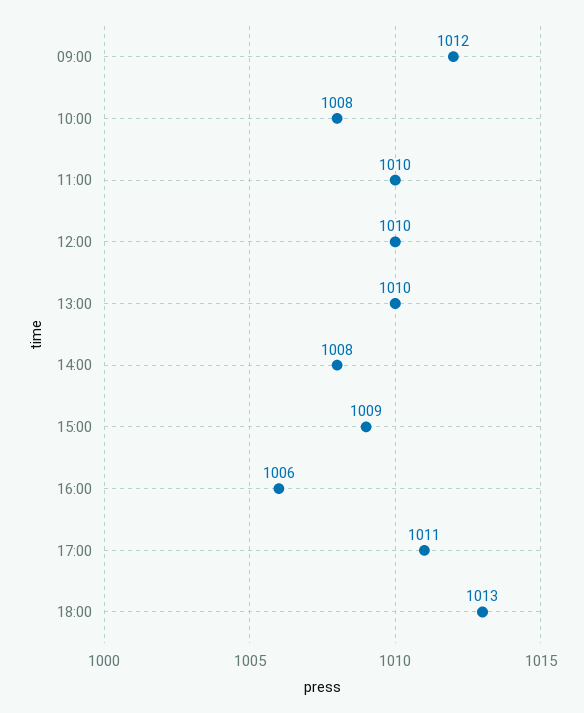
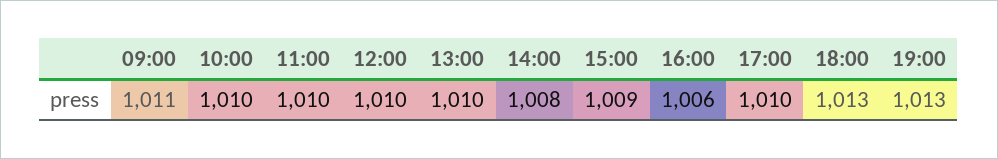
09:00: 1012 -> 1011
10:00: 1008 -> 1010
17:00: 1011 -> 1010
19:00: none -> 1013

